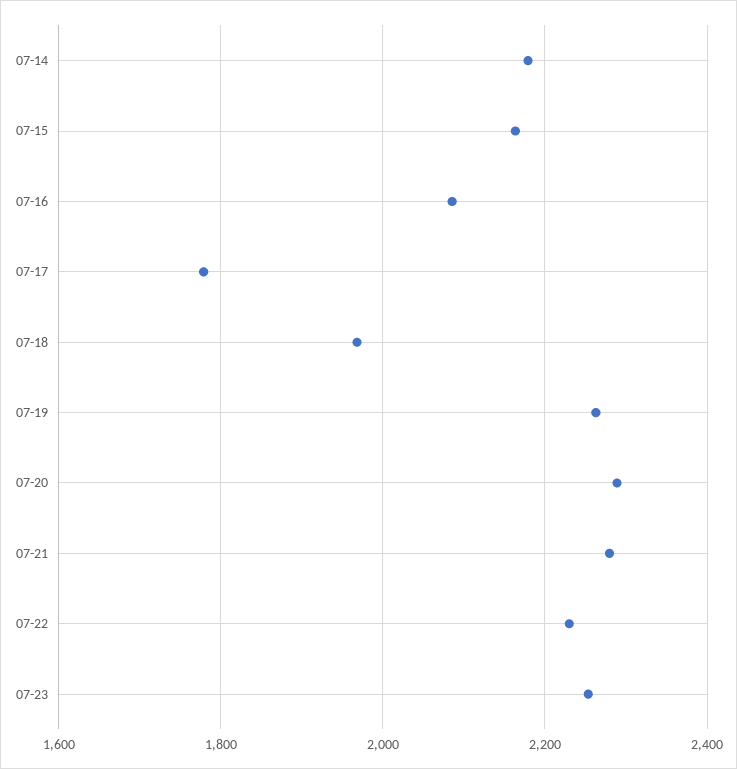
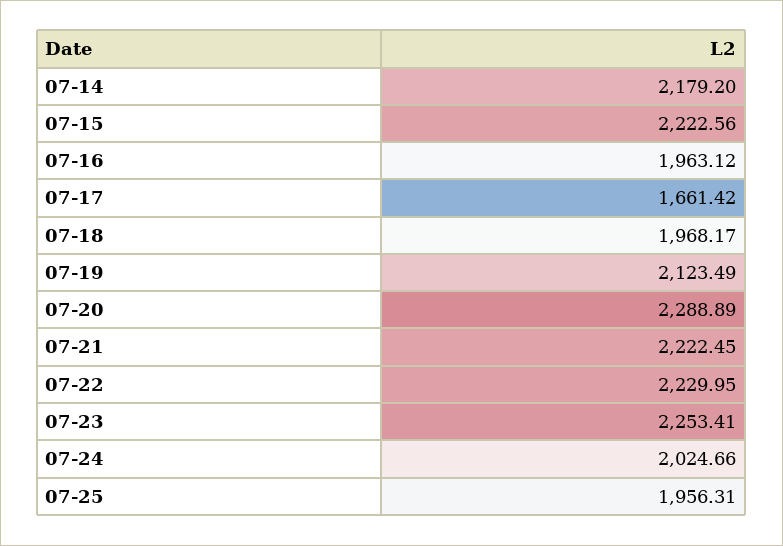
07-15: 2160 -> 2222.56
07-16: 2080 -> 1963.12
07-17: 1780 -> 1661.42
07-19: 2260 -> 2123.49
07-21: 2280 -> 2222.45
07-24: none -> 2024.66
07-25: none -> 1956.31

